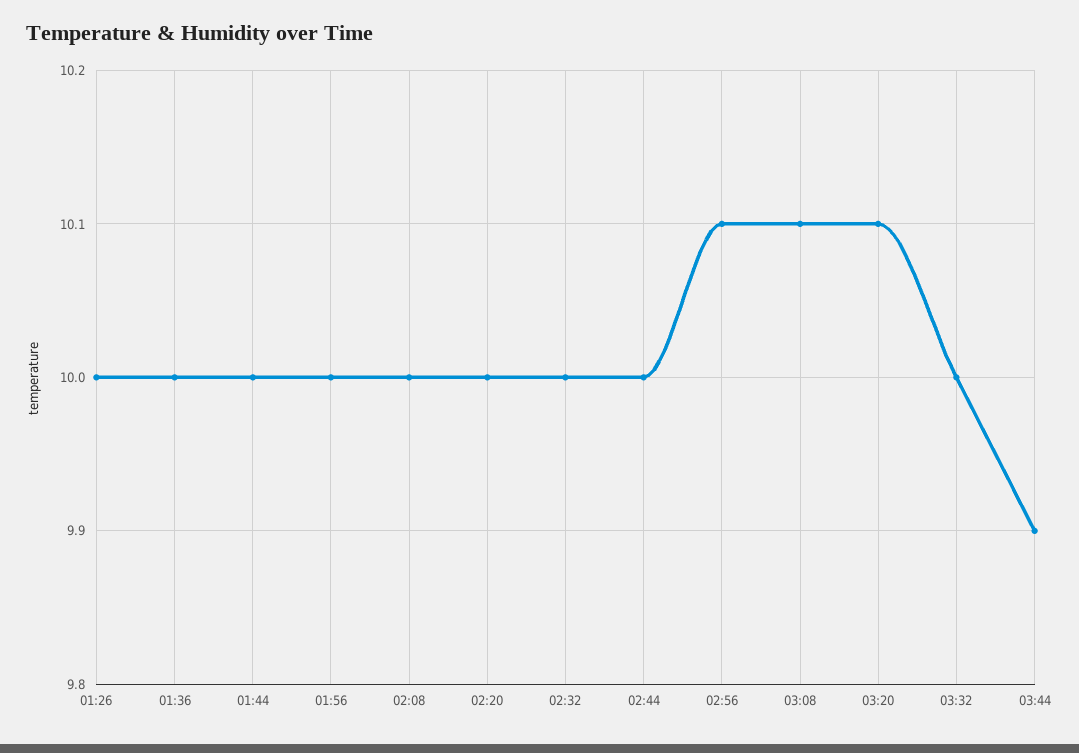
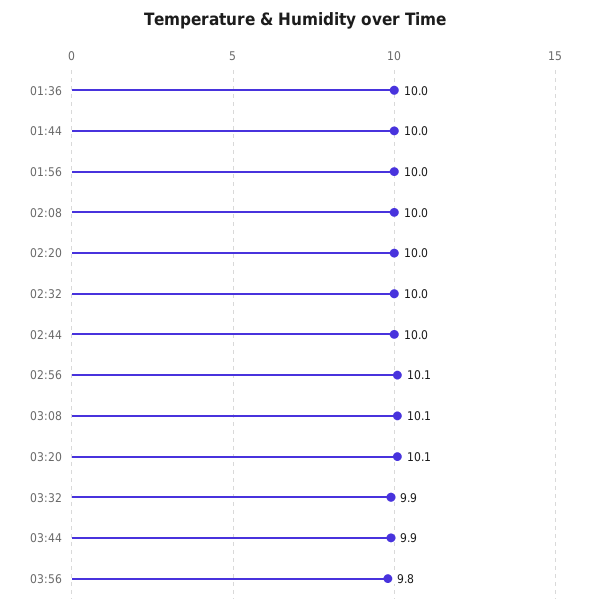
01:26: 10 -> none
03:32: 10 -> 9.9
03:56: none -> 9.8

